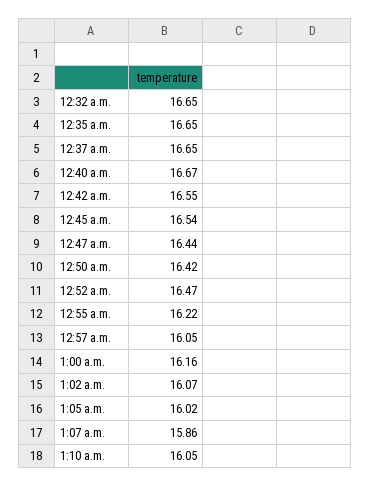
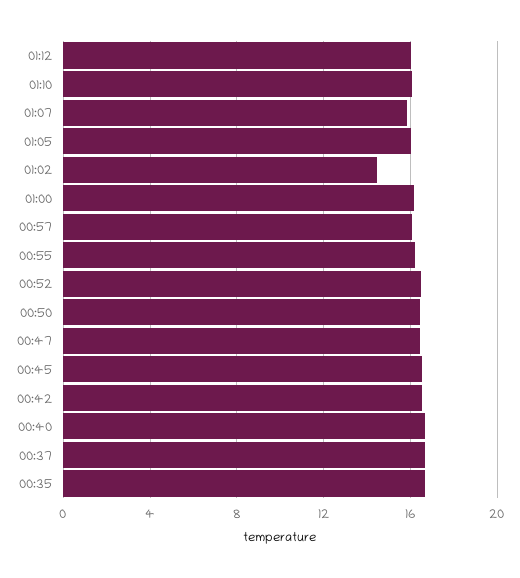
12:32 a.m.: 16.65 -> none
1:02 a.m.: 16.07 -> 14.5
01:12: none -> 16

